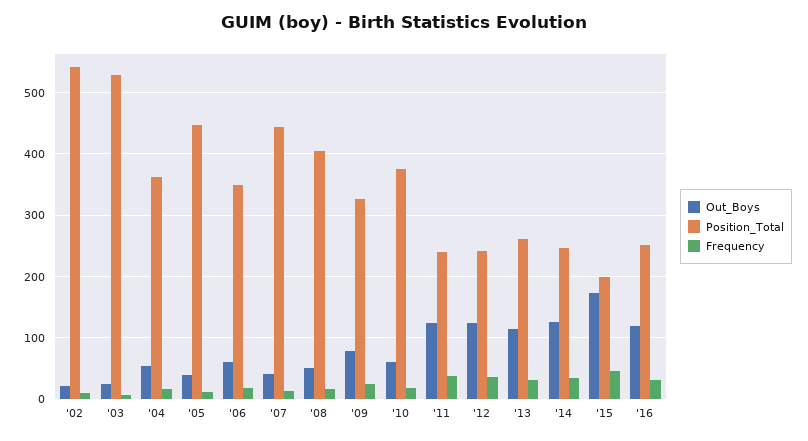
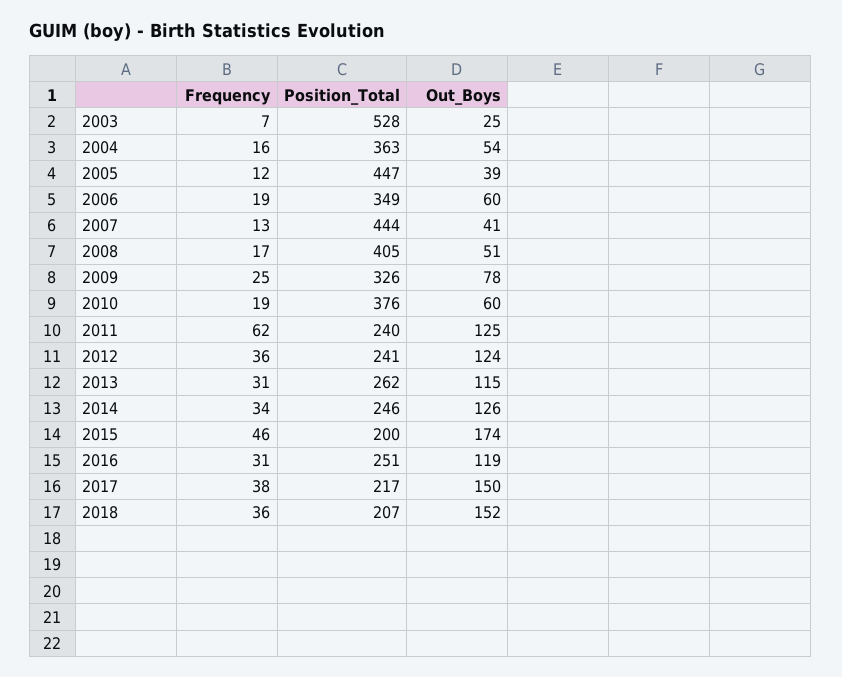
Out_Boys, '02: 20 -> none
Position_Total, '02: 540 -> none
Frequency, '02: 10 -> none
Frequency, '11: 40 -> 62
Frequency, 2017: none -> 38
Position_Total, 2017: none -> 217
Out_Boys, 2017: none -> 150
Frequency, 2018: none -> 36
Position_Total, 2018: none -> 207
Out_Boys, 2018: none -> 152

